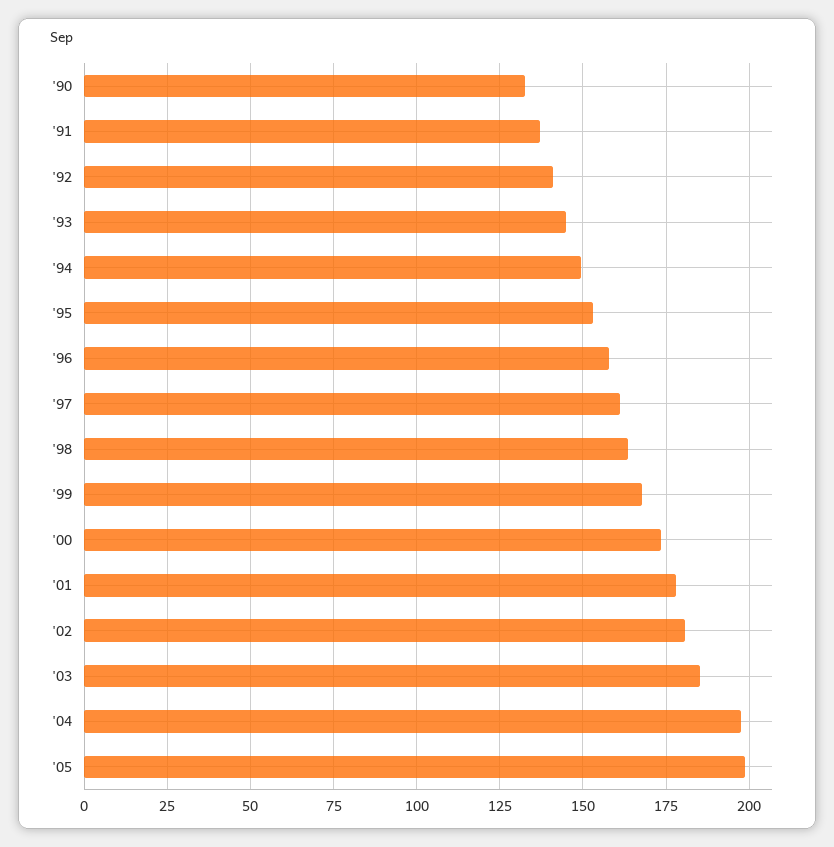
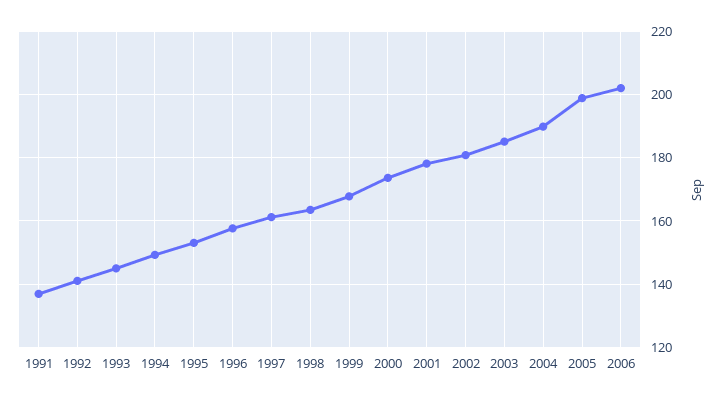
'90: 132.5 -> none
'04: 197.5 -> 190
2006: none -> 202

